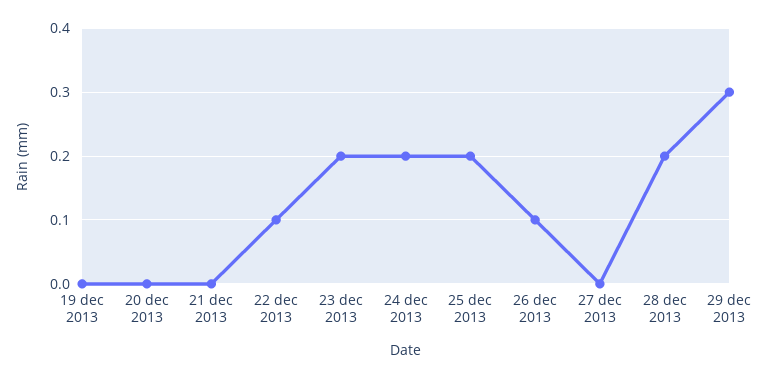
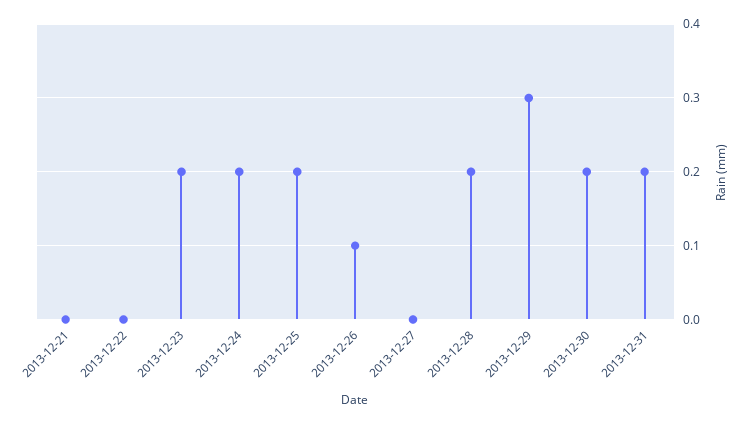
19 dec 2013: 0 -> none
20 dec 2013: 0 -> none
22 dec 2013: 0.1 -> 0
2013-12-30: none -> 0.2
2013-12-31: none -> 0.2

